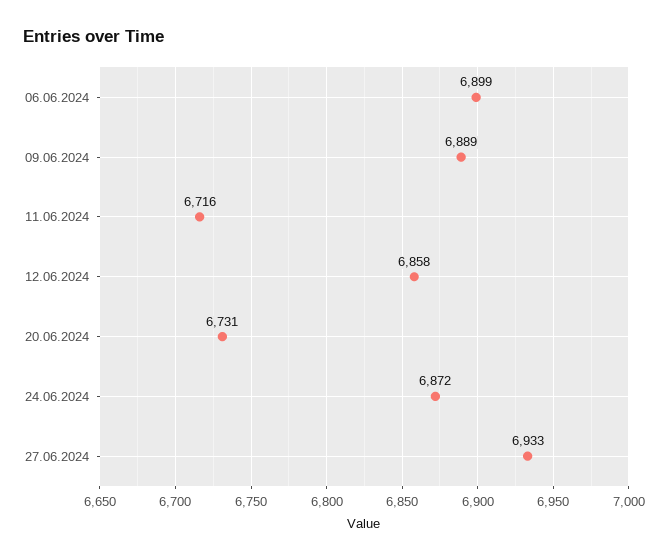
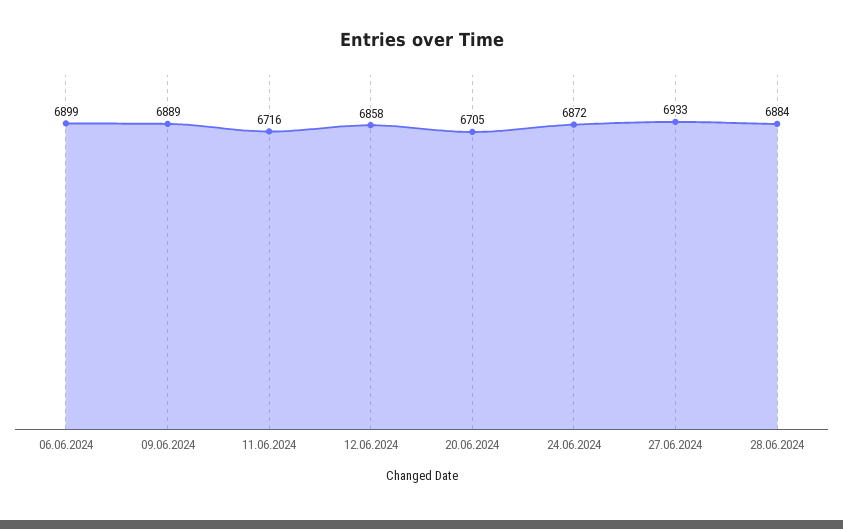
20.06.2024: 6731 -> 6705
28.06.2024: none -> 6884

